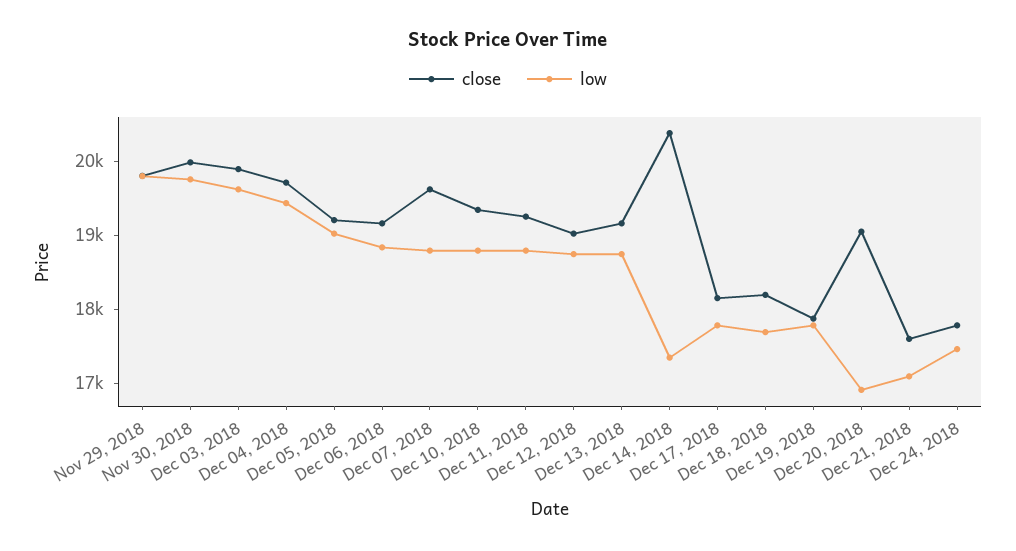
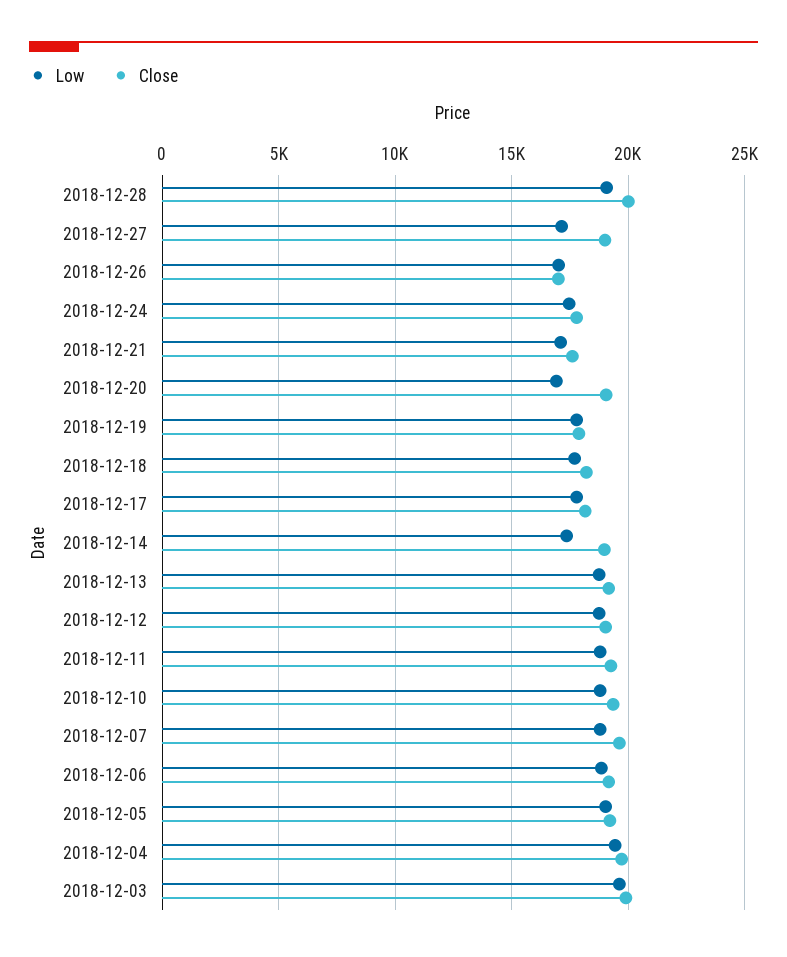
close, Nov 29, 2018: 19800 -> none
low, Nov 29, 2018: 19800 -> none
close, Nov 30, 2018: 20000 -> none
low, Nov 30, 2018: 19800 -> none
close, Dec 14, 2018: 20400 -> 19000
low, 2018-12-28: none -> 19000
close, 2018-12-28: none -> 20000
low, 2018-12-27: none -> 17000
close, 2018-12-27: none -> 19000
low, 2018-12-26: none -> 17000
close, 2018-12-26: none -> 17000

